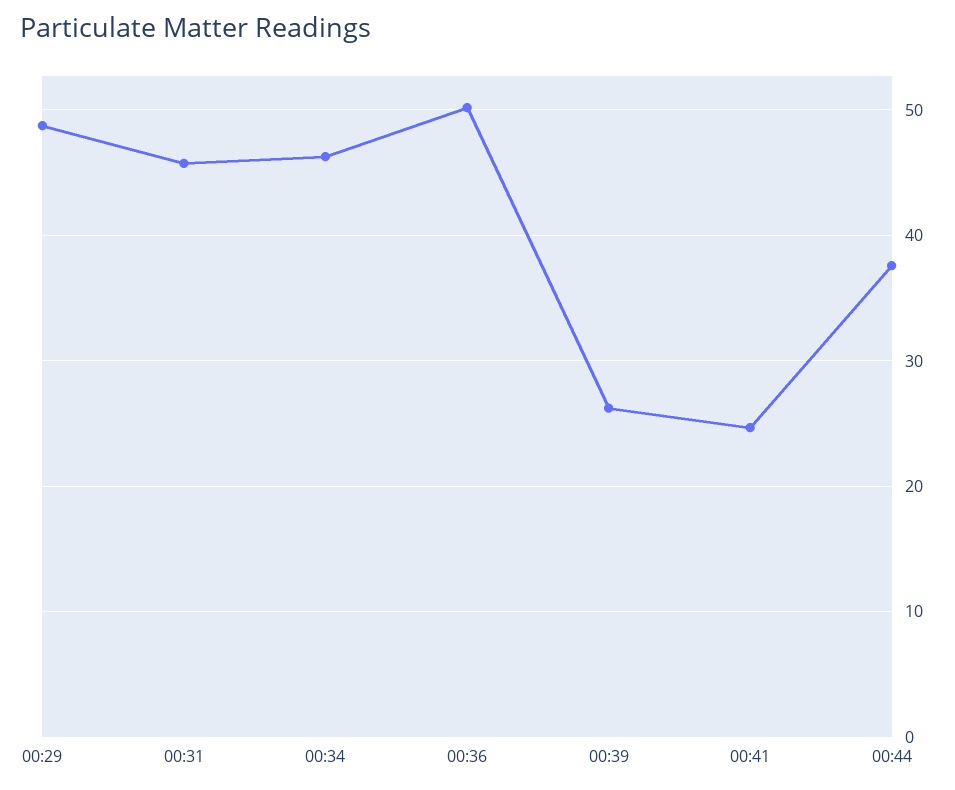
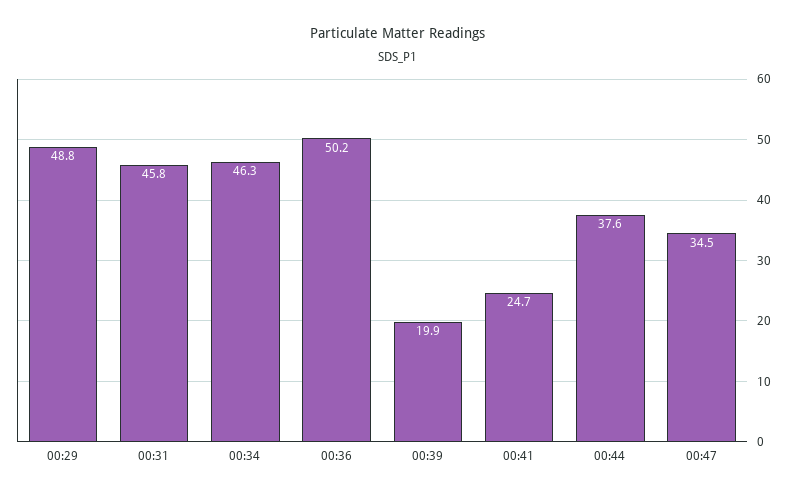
00:39: 26 -> 19.9
00:47: none -> 34.5

